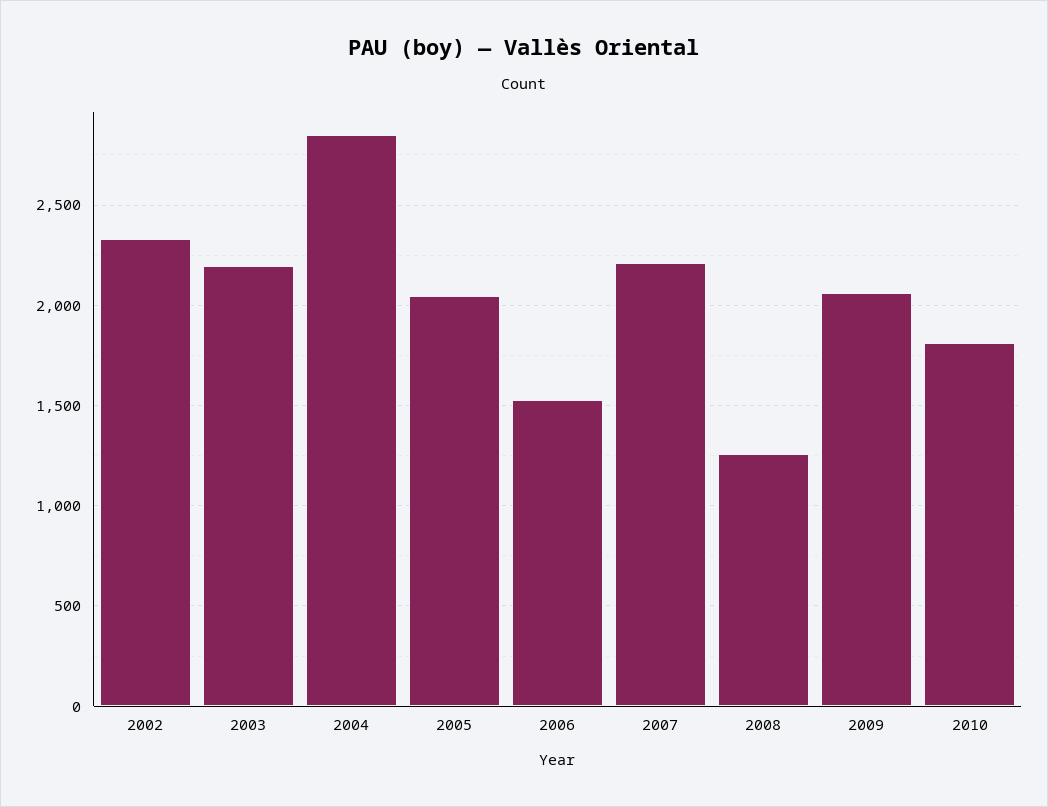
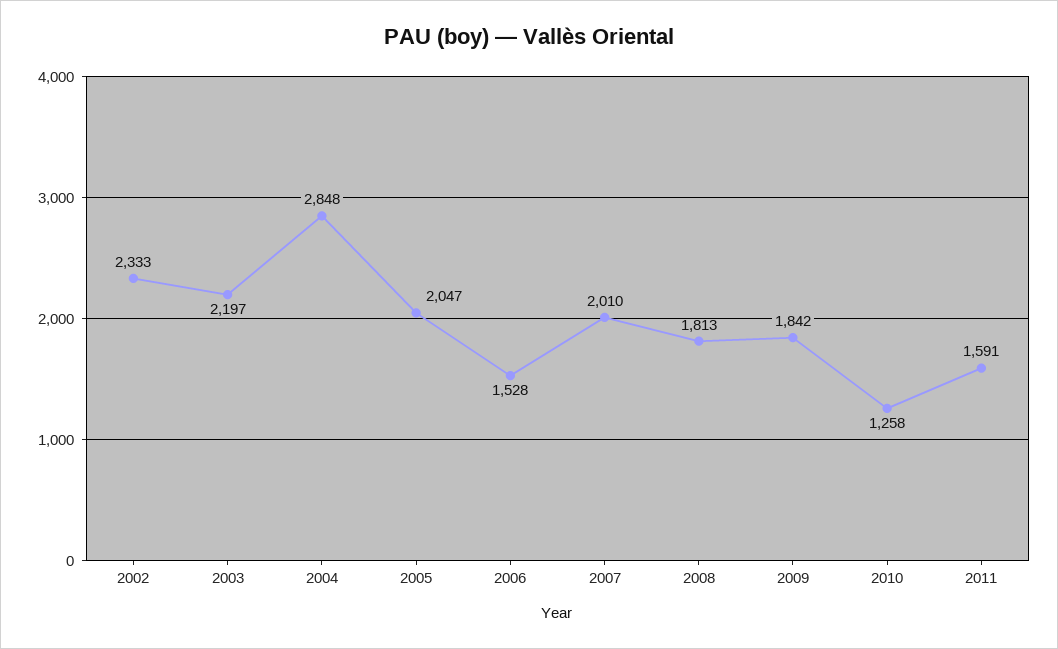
2007: 2200 -> 2010
2008: 1250 -> 1813
2009: 2050 -> 1842
2010: 1800 -> 1258
2011: none -> 1591

